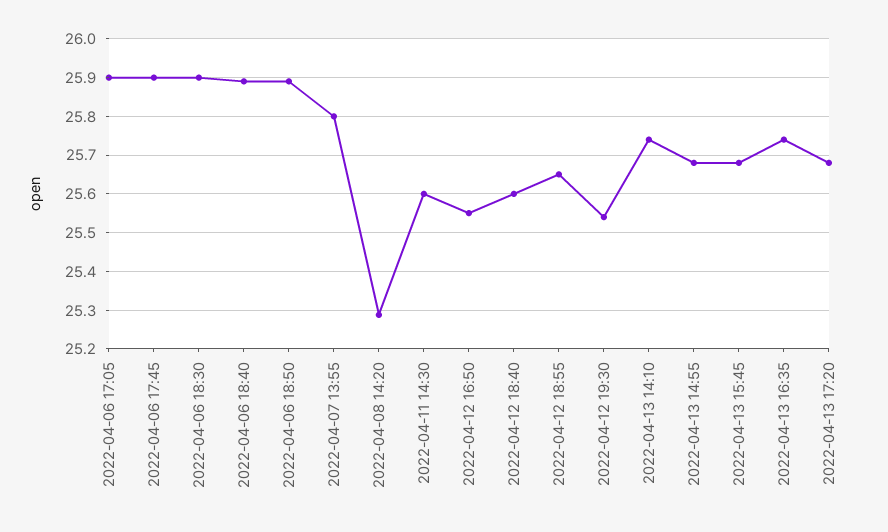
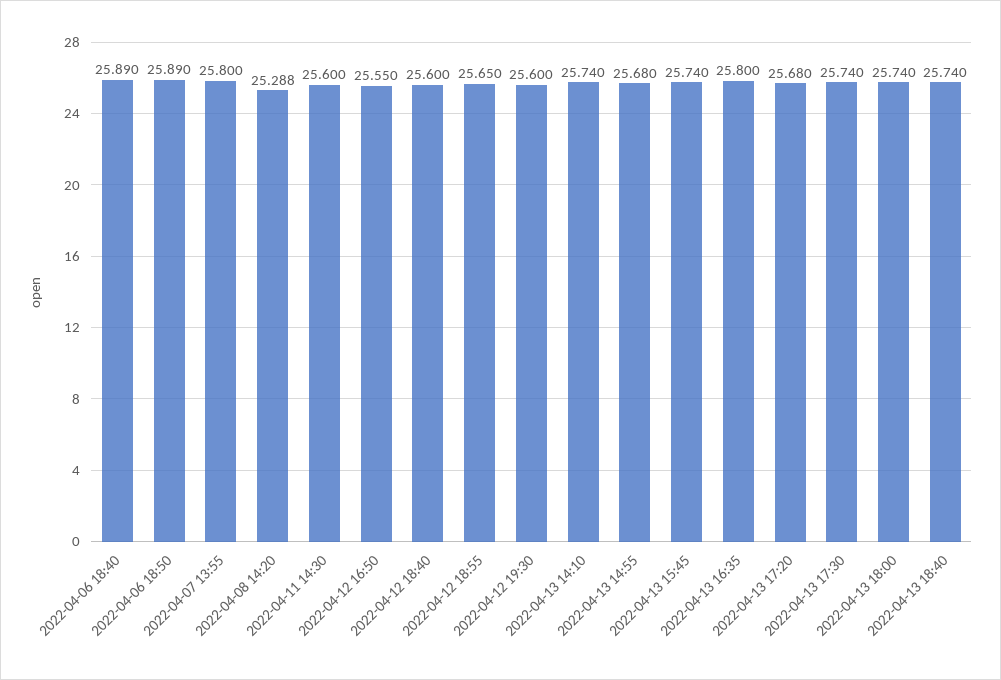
2022-04-06 17:05: 25.9 -> none
2022-04-06 17:45: 25.9 -> none
2022-04-06 18:30: 25.9 -> none
2022-04-12 19:30: 25.54 -> 25.6
2022-04-13 15:45: 25.68 -> 25.74
2022-04-13 16:35: 25.74 -> 25.8
2022-04-13 17:30: none -> 25.74
2022-04-13 18:00: none -> 25.74
2022-04-13 18:40: none -> 25.74

